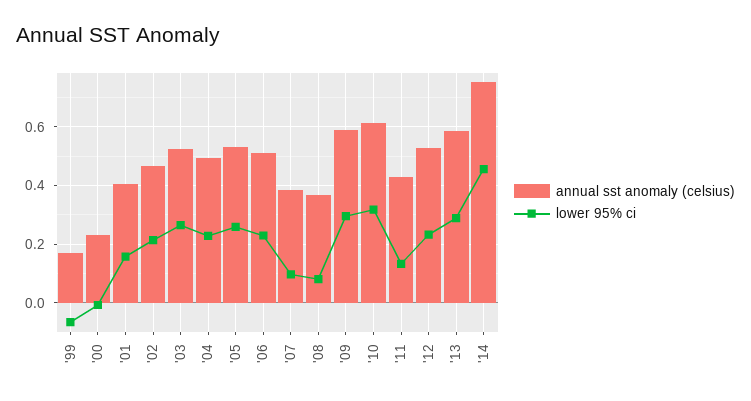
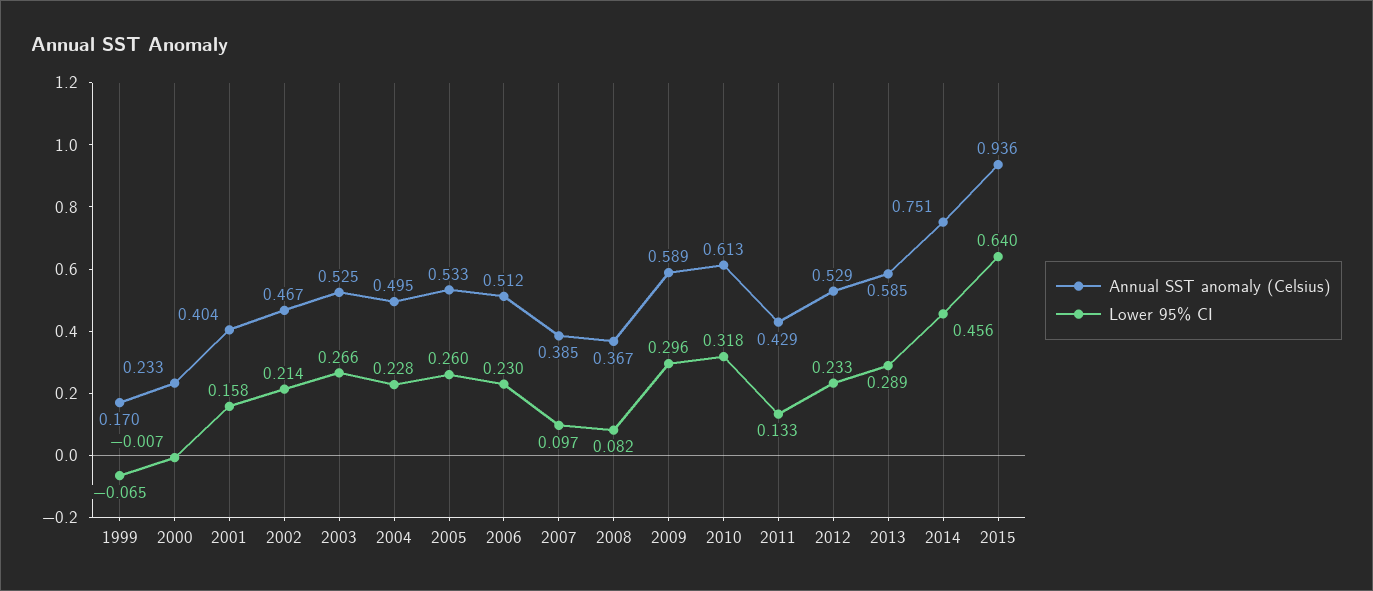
annual sst anomaly (celsius), 2015: none -> 0.936
lower 95% ci, 2015: none -> 0.64

